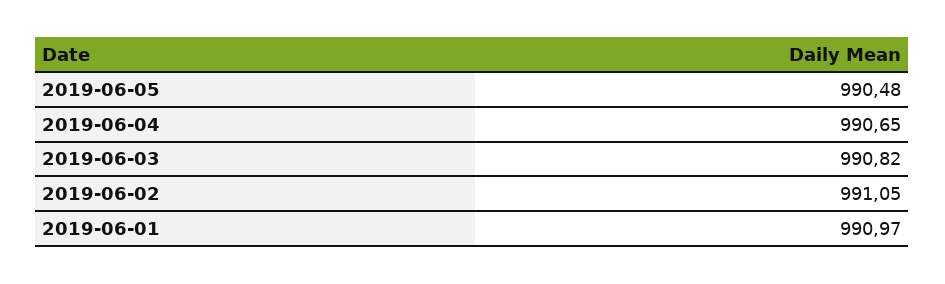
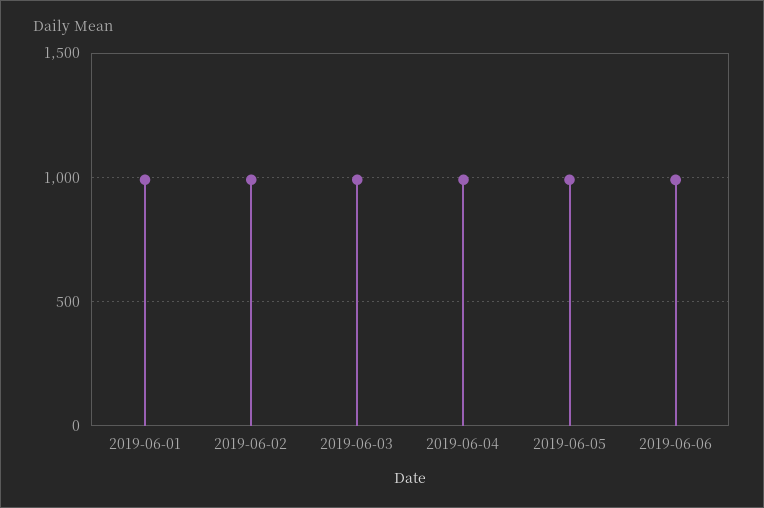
2019-06-06: none -> 1000

